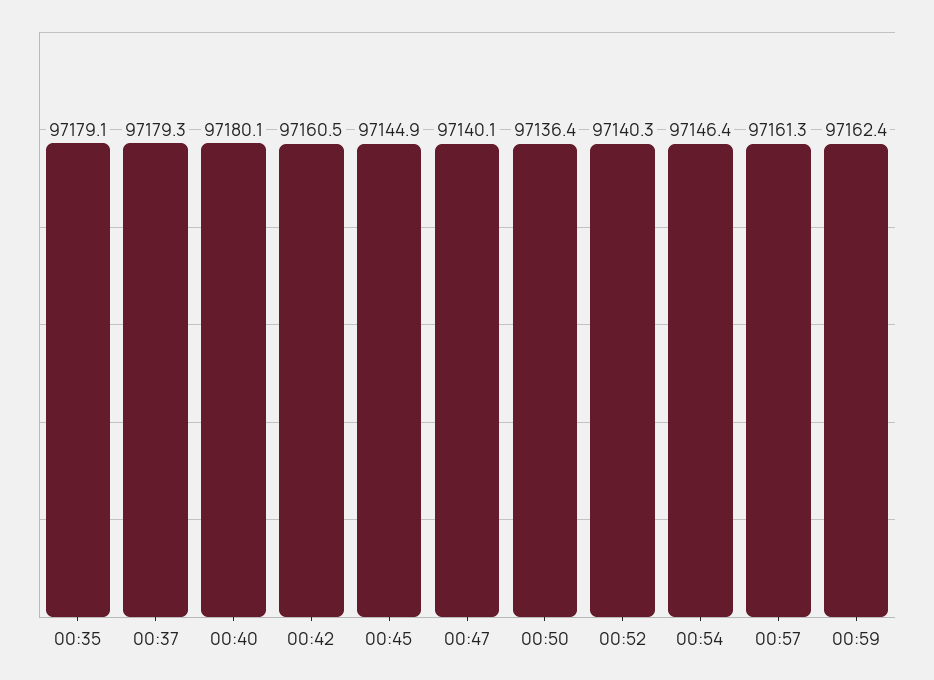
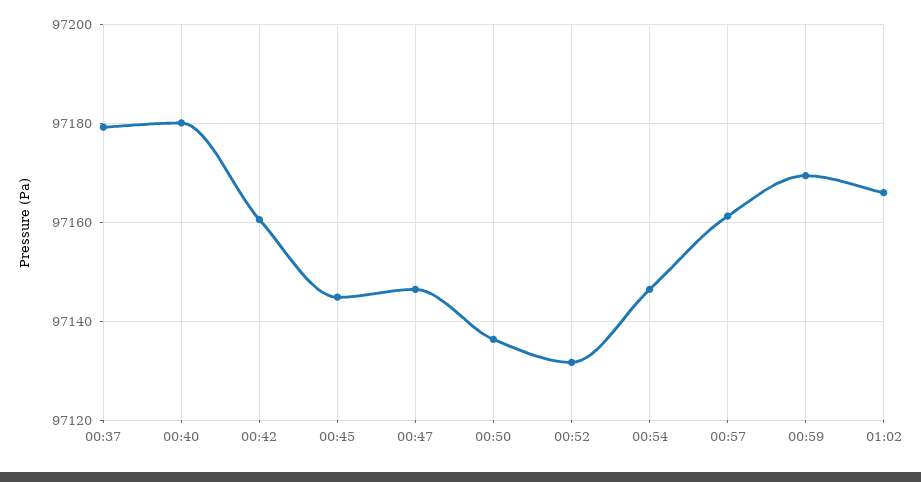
00:35: 97179.1 -> none
00:47: 97140.1 -> 97146
00:52: 97140.3 -> 97132
00:59: 97162.4 -> 97170
01:02: none -> 97166

